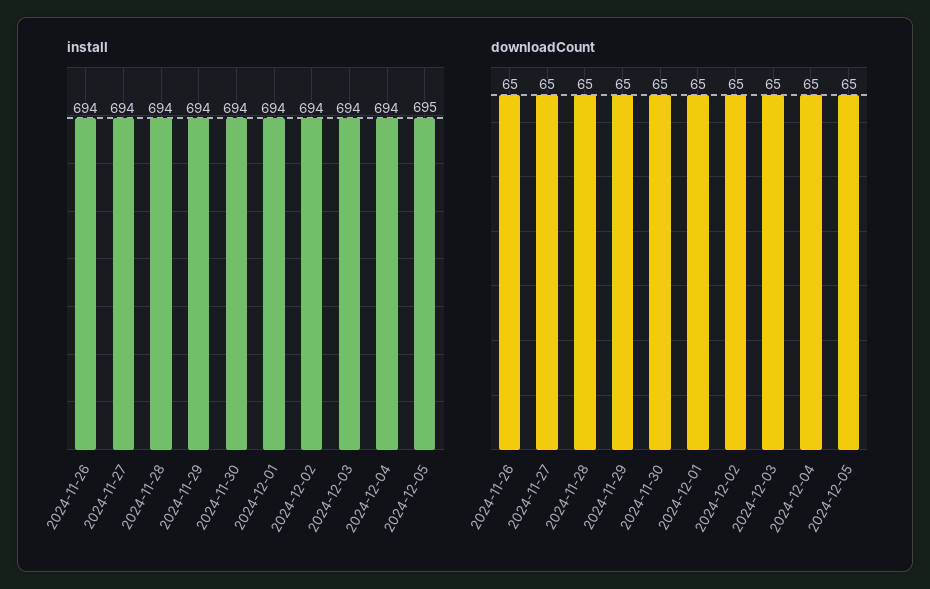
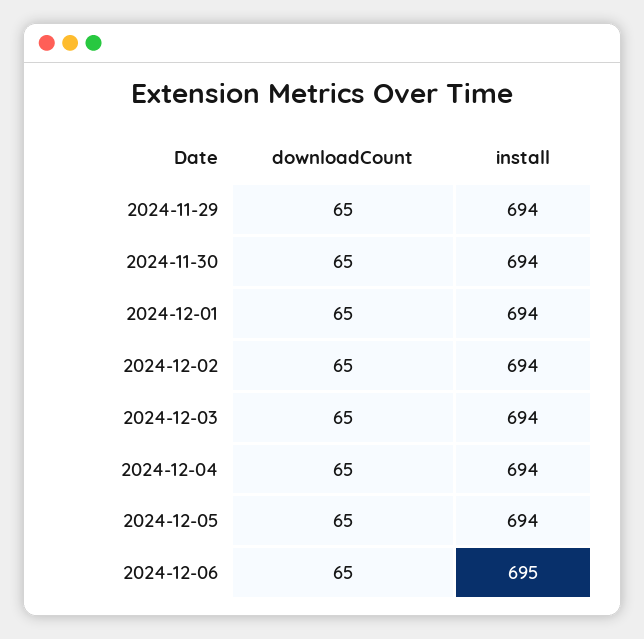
install, 2024-11-26: 694 -> none
install, 2024-11-27: 694 -> none
install, 2024-11-28: 694 -> none
install, 2024-12-05: 695 -> 694
downloadCount, 2024-11-26: 65 -> none
downloadCount, 2024-11-27: 65 -> none
downloadCount, 2024-11-28: 65 -> none
downloadCount, 2024-12-06: none -> 65
install, 2024-12-06: none -> 695

